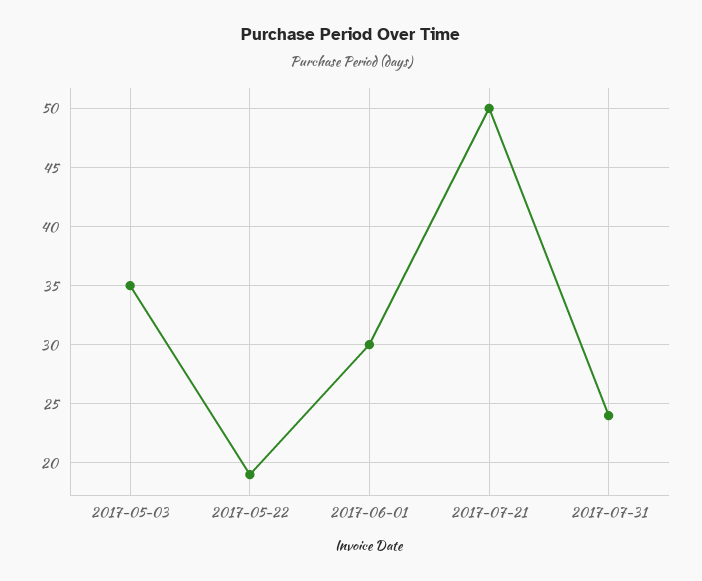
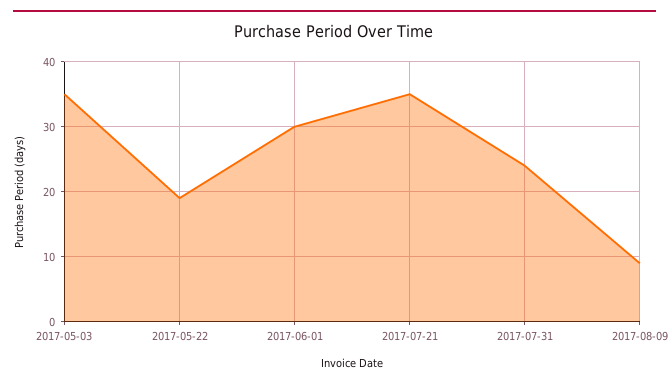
2017-07-21: 50 -> 35
2017-08-09: none -> 9

